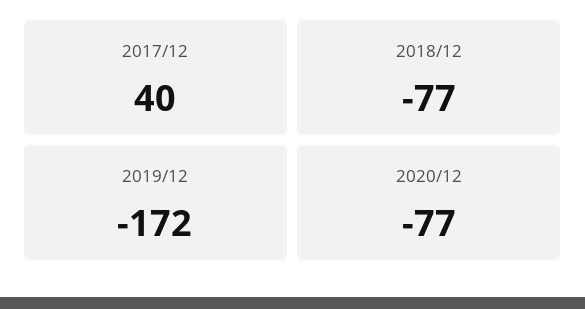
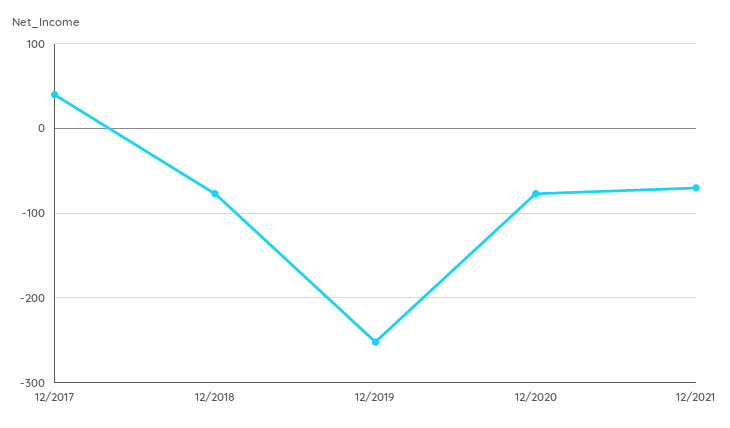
2019/12: -172 -> -250
12/2021: none -> -70

